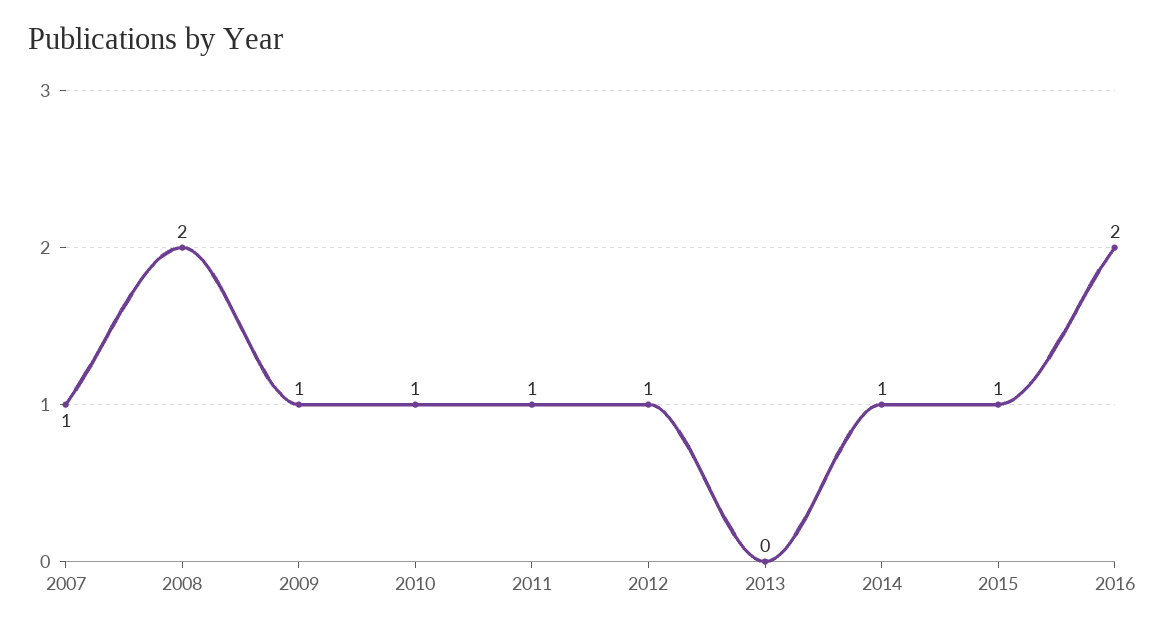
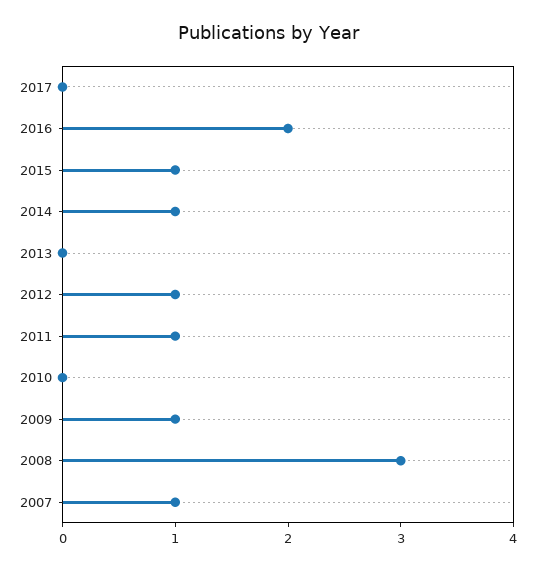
2008: 2 -> 3
2010: 1 -> 0
2017: none -> 0

